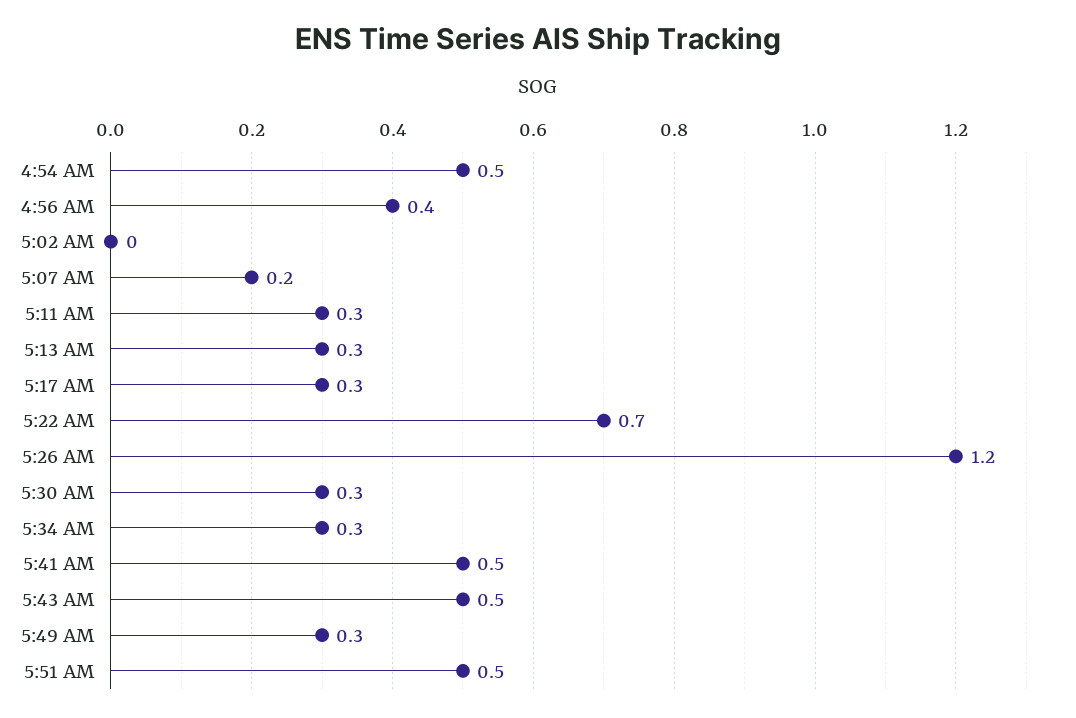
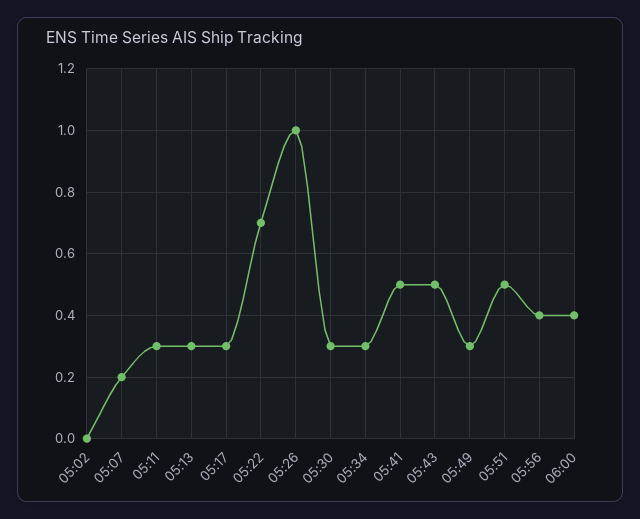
4:54 AM: 0.5 -> none
4:56 AM: 0.4 -> none
5:26 AM: 1.2 -> 1
05:56: none -> 0.4
06:00: none -> 0.4

